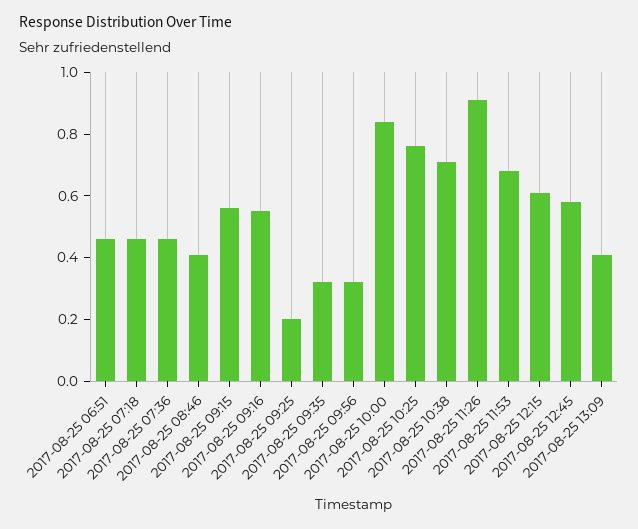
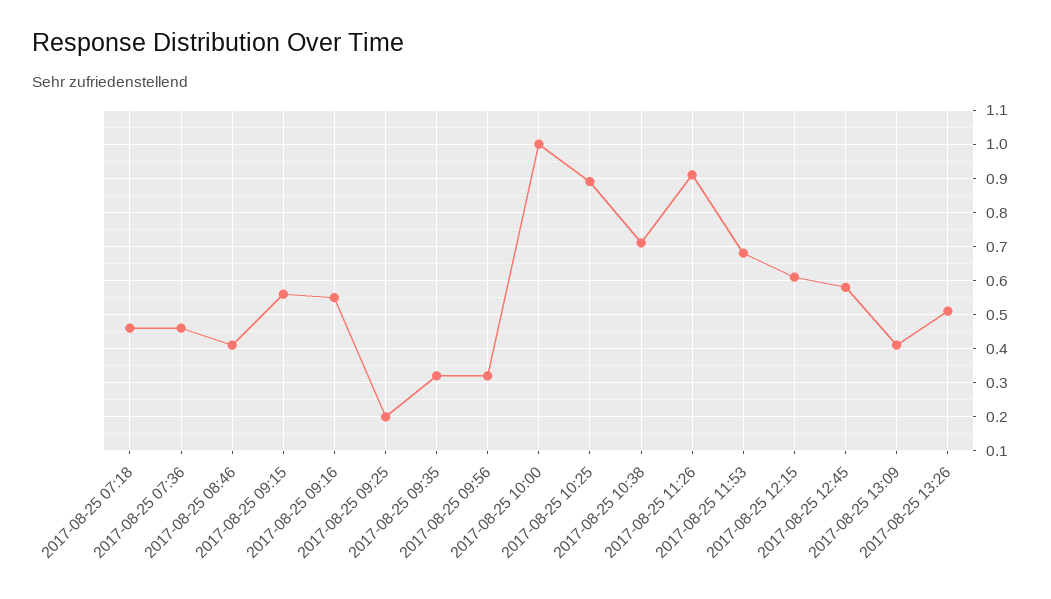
2017-08-25 06:51: 0.45 -> none
2017-08-25 10:00: 0.85 -> 1
2017-08-25 10:25: 0.75 -> 0.9
2017-08-25 13:26: none -> 0.5

